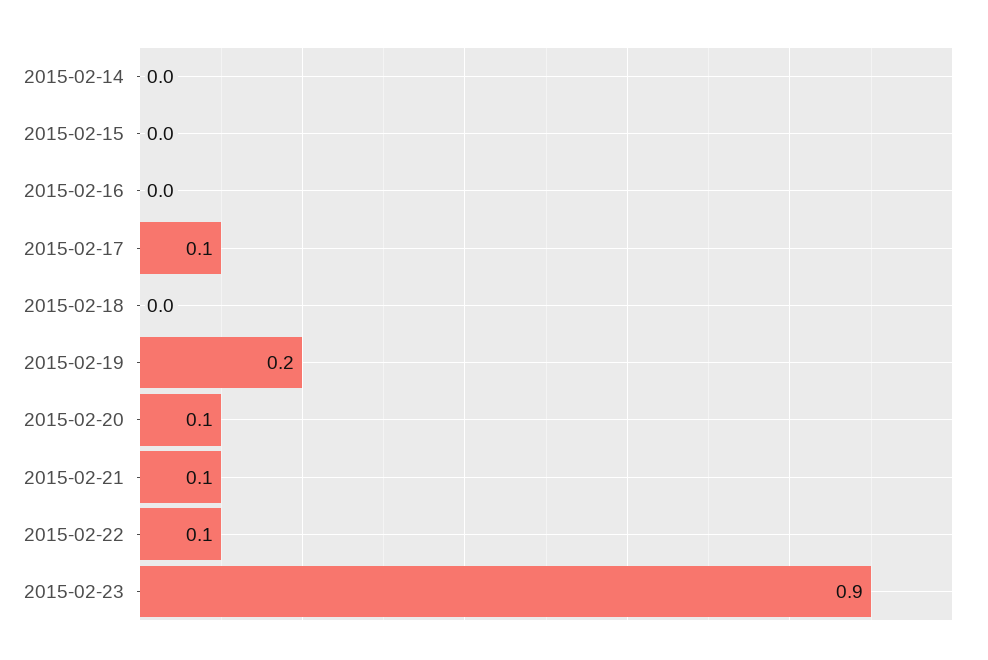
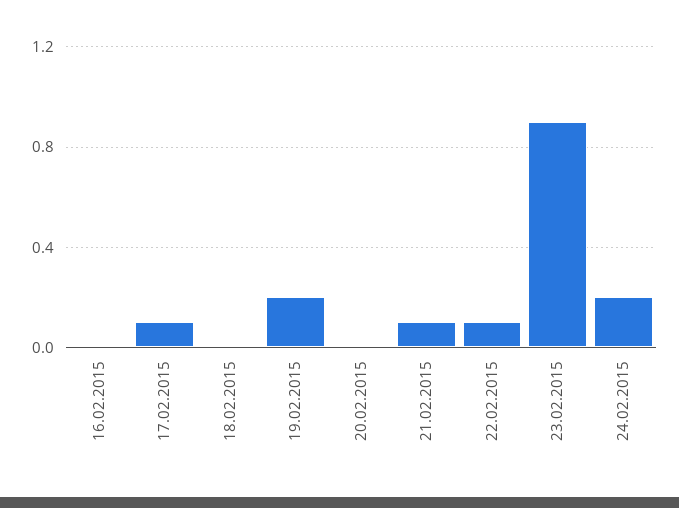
2015-02-14: 0 -> none
2015-02-15: 0 -> none
2015-02-20: 0.1 -> 0
24.02.2015: none -> 0.2

